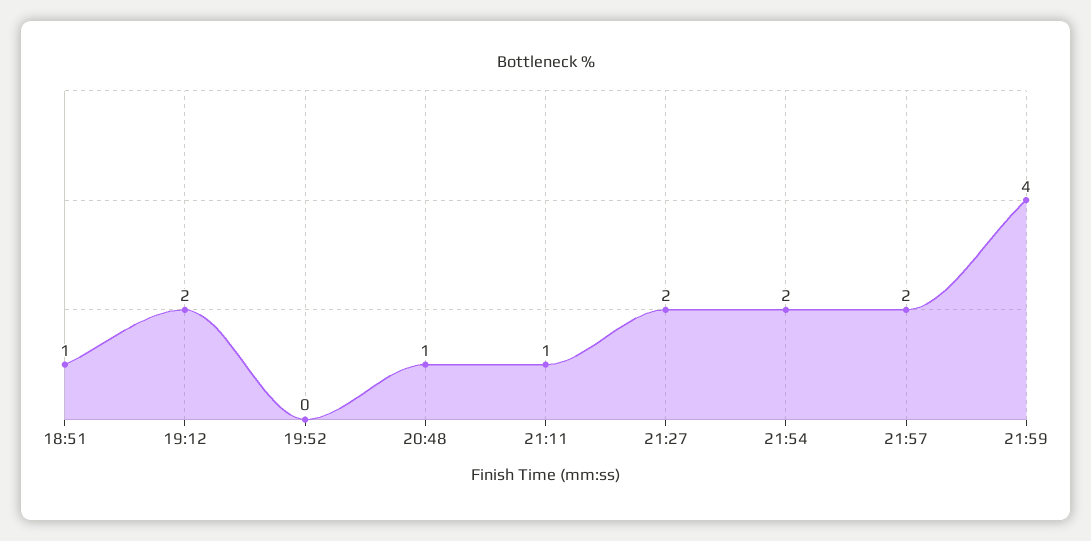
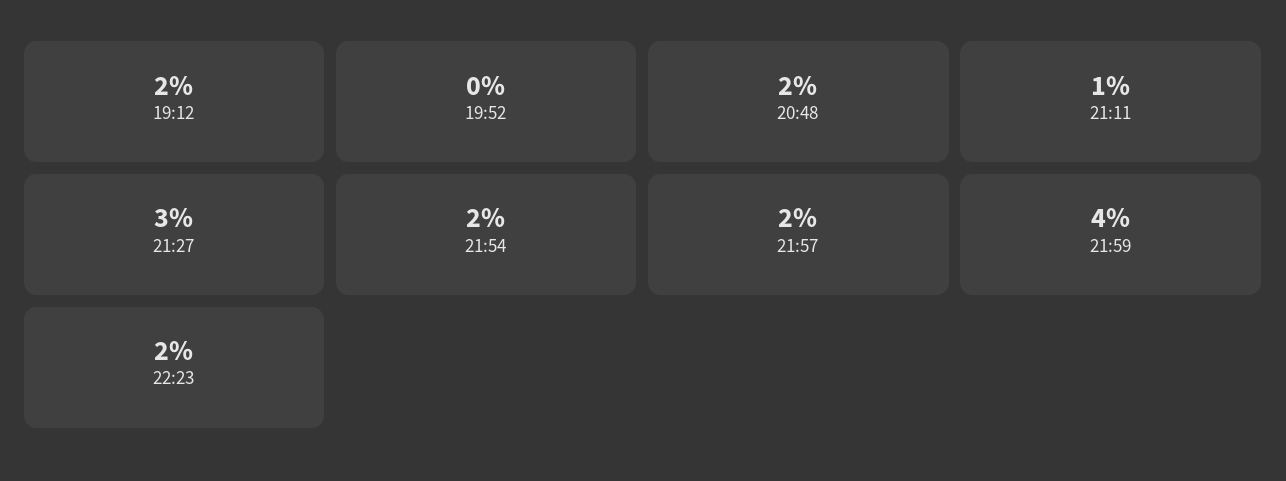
18:51: 1 -> none
20:48: 1 -> 2
21:27: 2 -> 3
22:23: none -> 2

